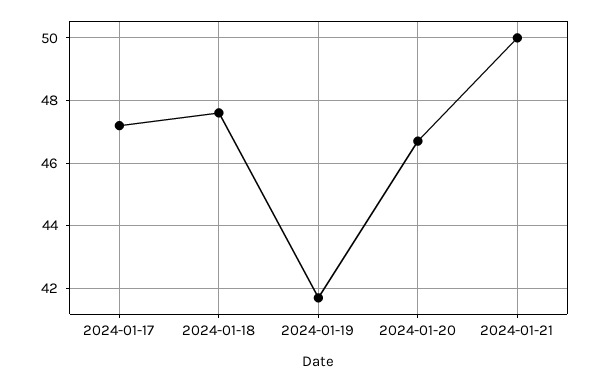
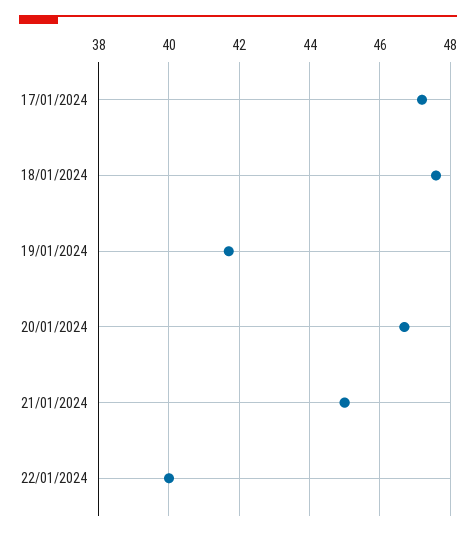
2024-01-21: 50 -> 45
22/01/2024: none -> 40

